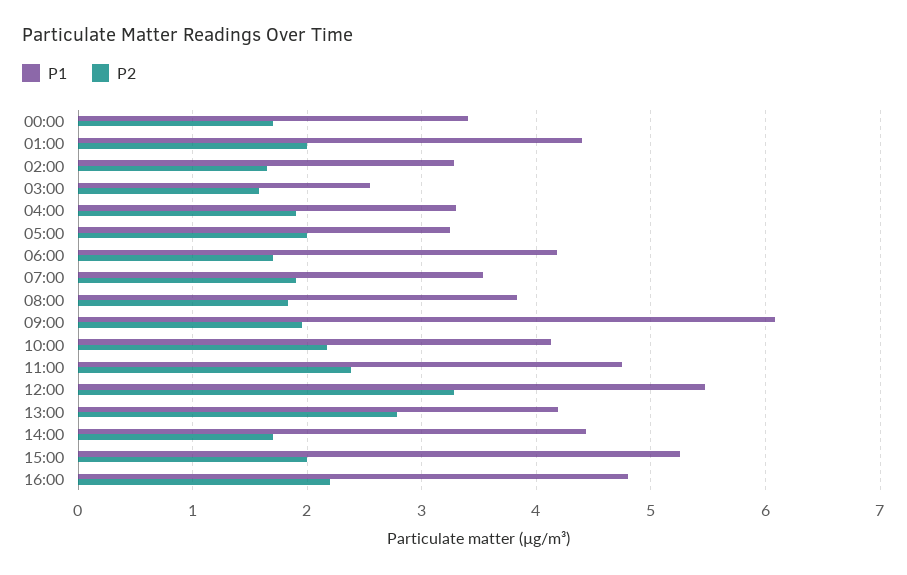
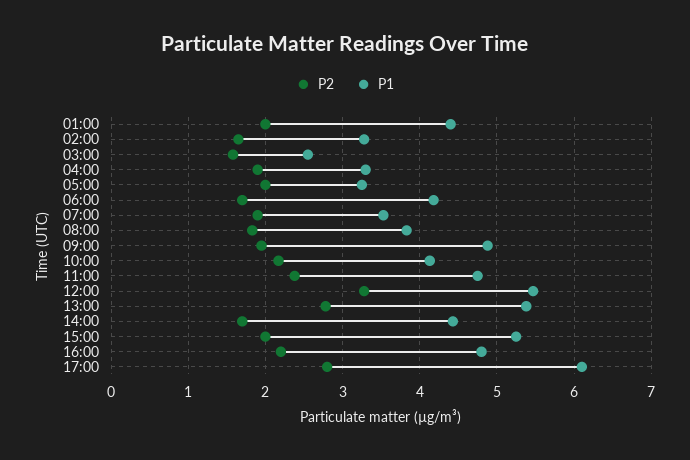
P1, 00:00: 3.4 -> none
P2, 00:00: 1.7 -> none
P1, 09:00: 6.1 -> 4.9
P1, 13:00: 4.2 -> 5.4
P2, 17:00: none -> 2.8
P1, 17:00: none -> 6.1

